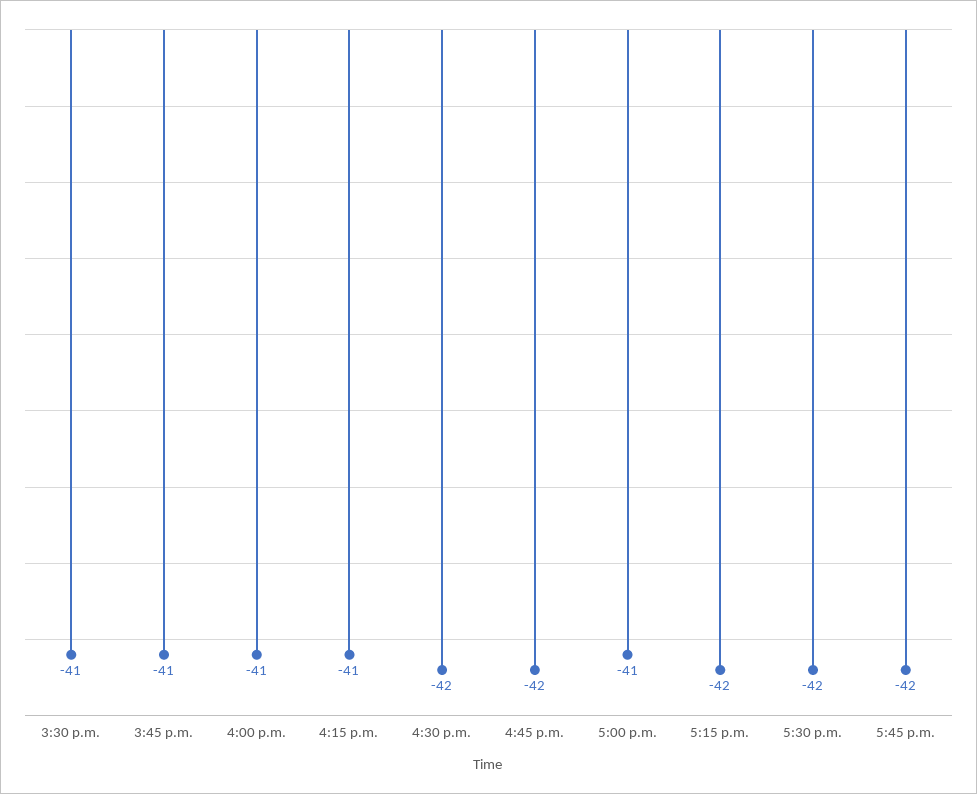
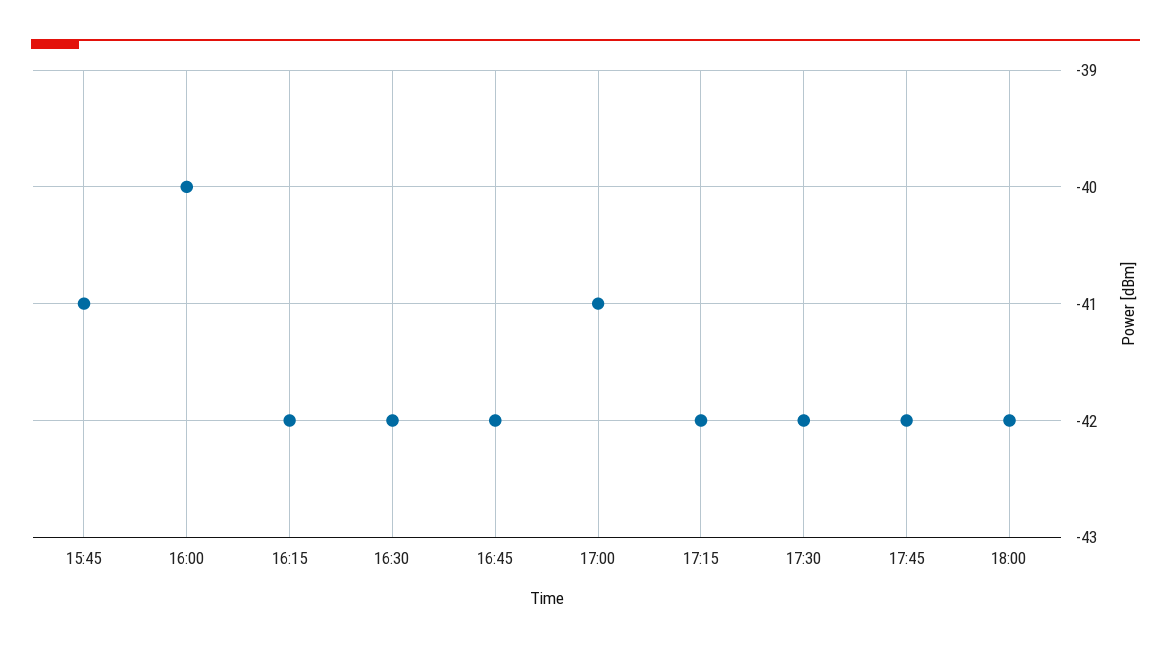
3:30 p.m.: -41 -> none
4:00 p.m.: -41 -> -40
4:15 p.m.: -41 -> -42
18:00: none -> -42

